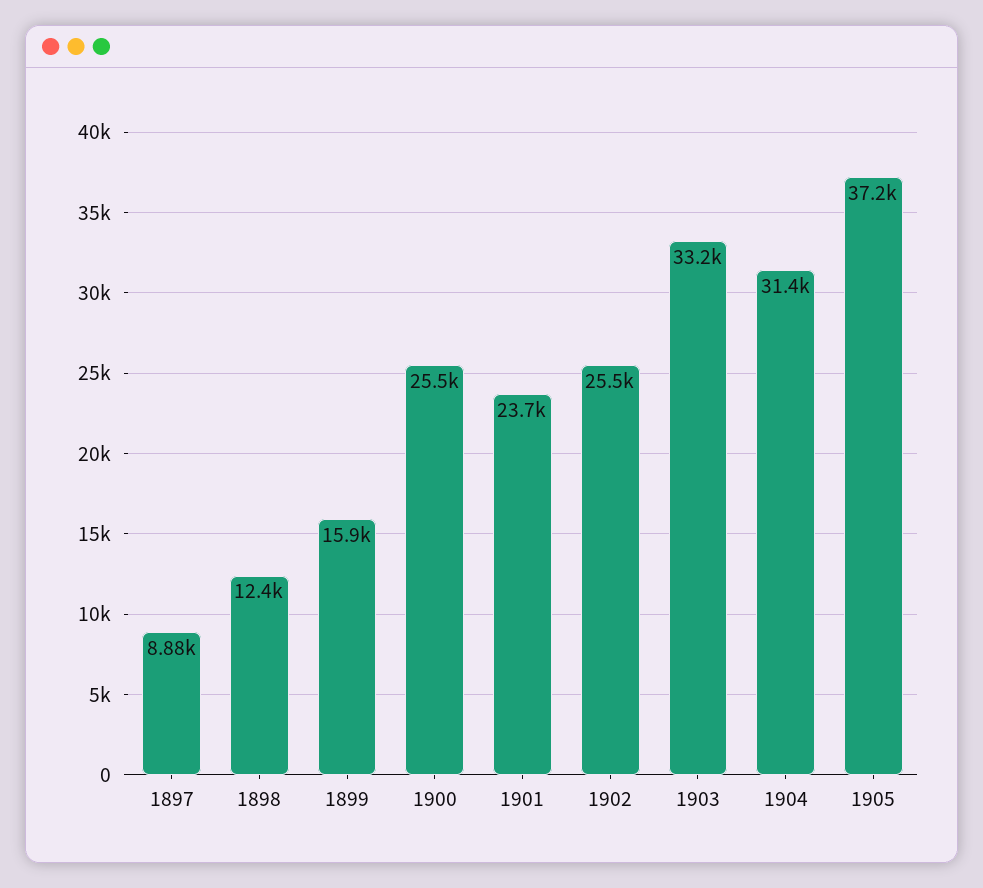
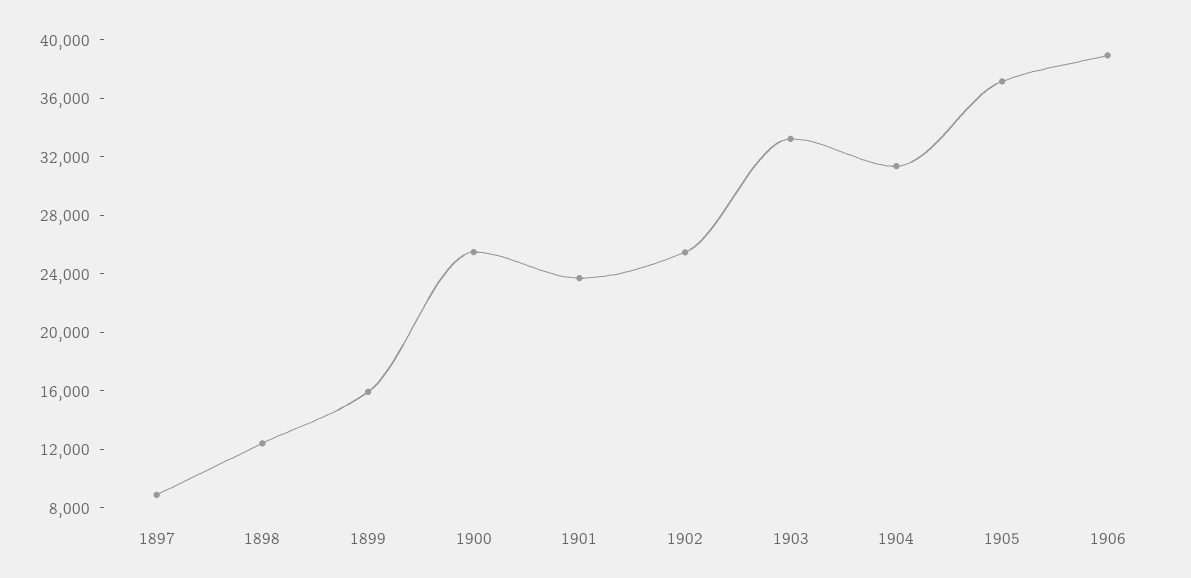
1906: none -> 39000

